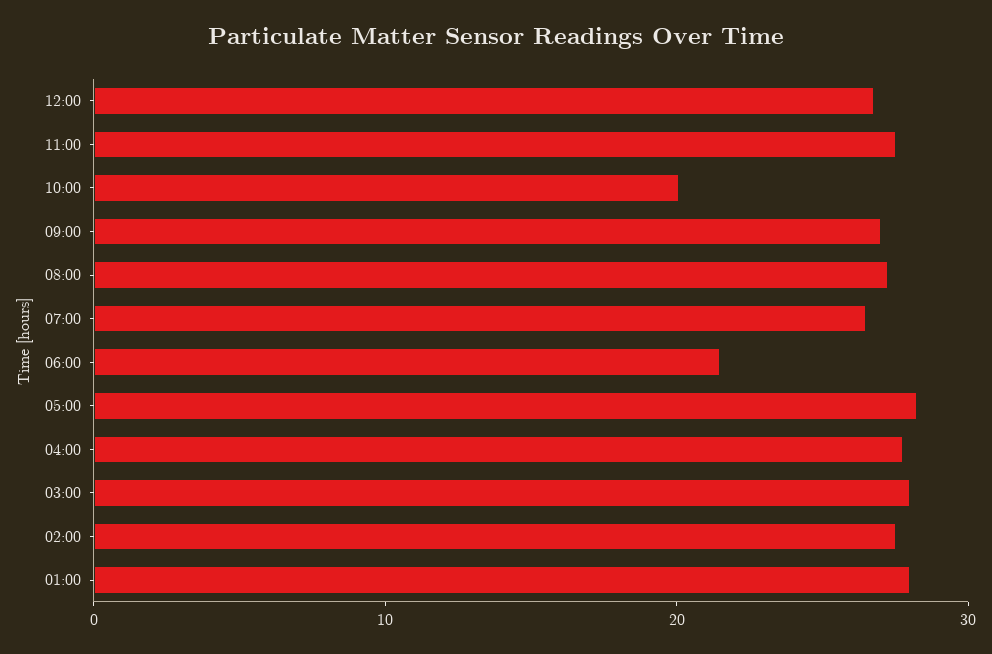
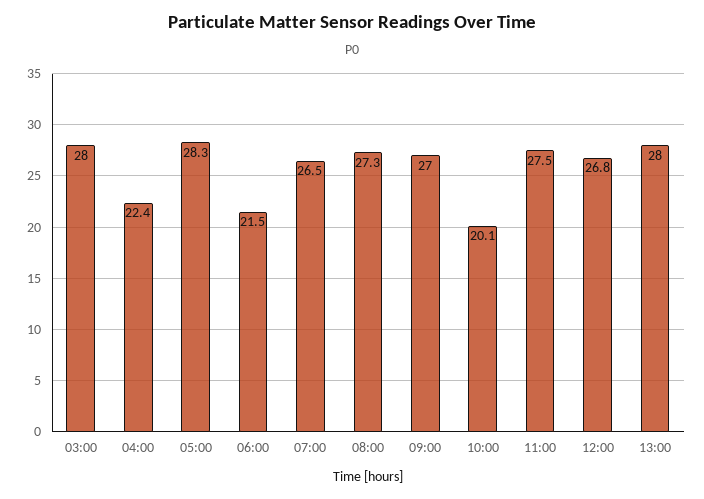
04:00: 28 -> 22.4
02:00: 28 -> none
01:00: 28 -> none
13:00: none -> 28

